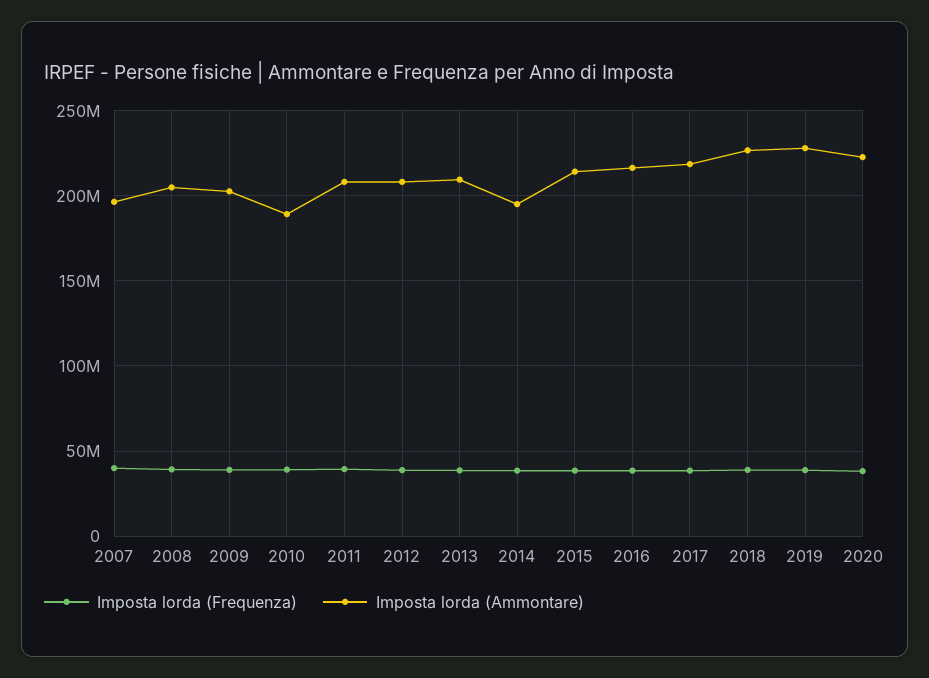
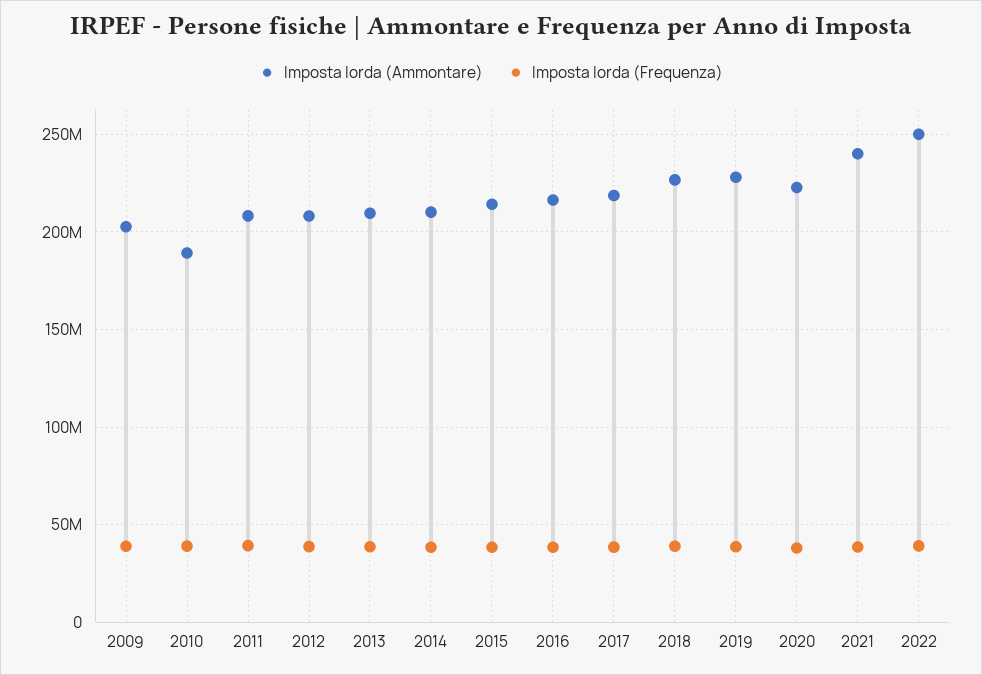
Imposta lorda (Frequenza), 2007: 40000000 -> none
Imposta lorda (Ammontare), 2007: 195000000 -> none
Imposta lorda (Frequenza), 2008: 40000000 -> none
Imposta lorda (Ammontare), 2008: 205000000 -> none
Imposta lorda (Ammontare), 2014: 195000000 -> 210000000
Imposta lorda (Ammontare), 2021: none -> 240000000
Imposta lorda (Frequenza), 2021: none -> 40000000
Imposta lorda (Ammontare), 2022: none -> 250000000
Imposta lorda (Frequenza), 2022: none -> 40000000

